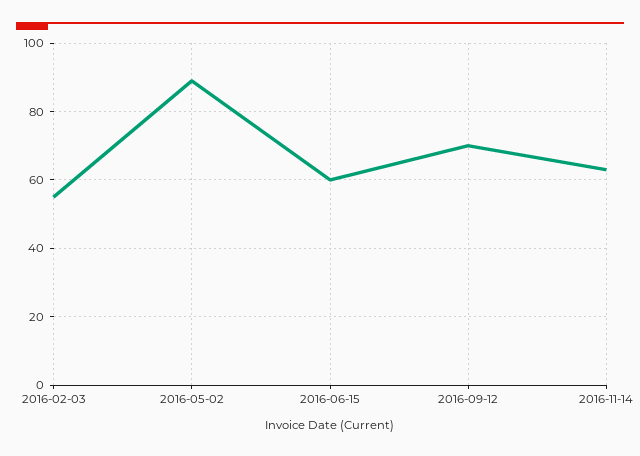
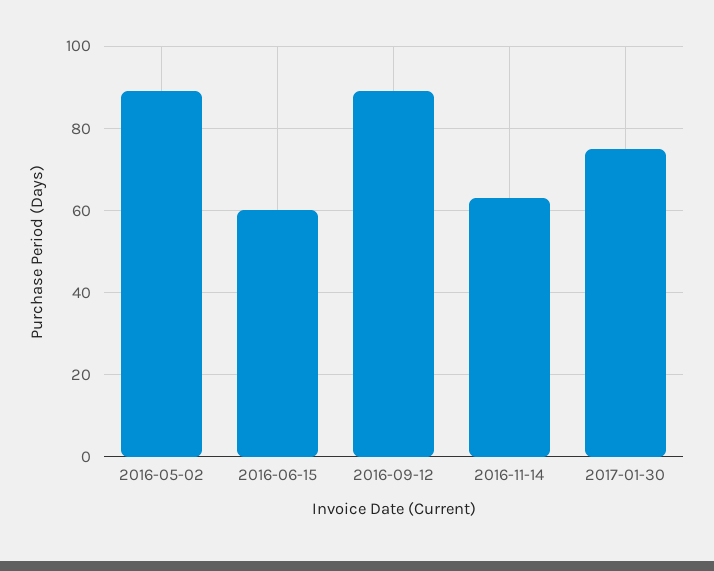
2016-02-03: 55 -> none
2016-09-12: 70 -> 90
2017-01-30: none -> 75

